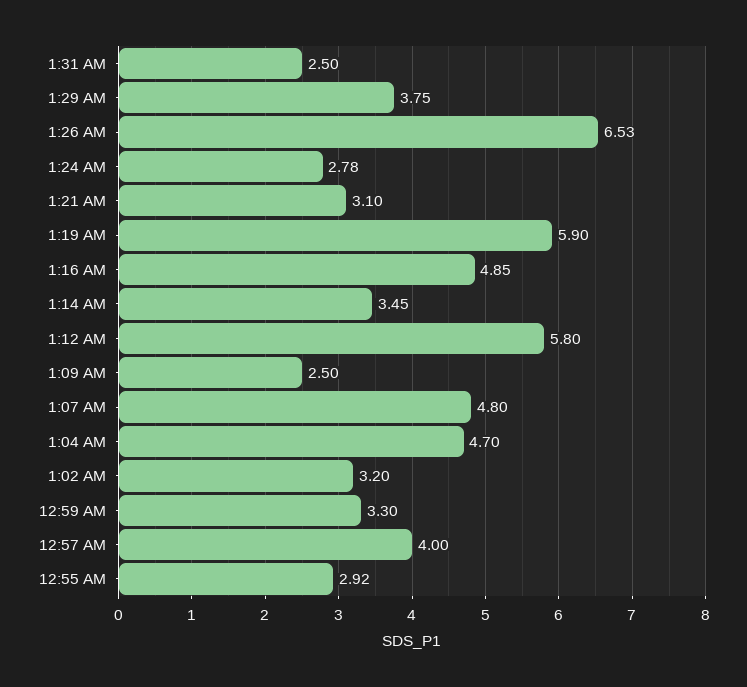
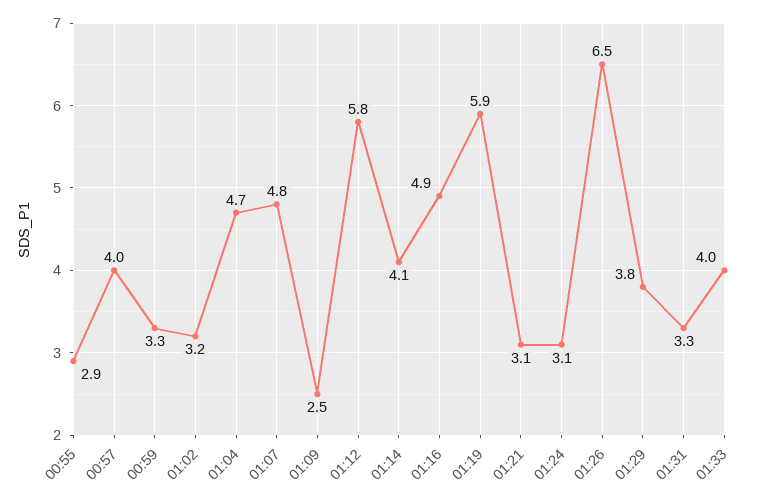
1:31 AM: 2.5 -> 3.3
1:24 AM: 2.78 -> 3.1
1:14 AM: 3.45 -> 4.1
01:33: none -> 4

